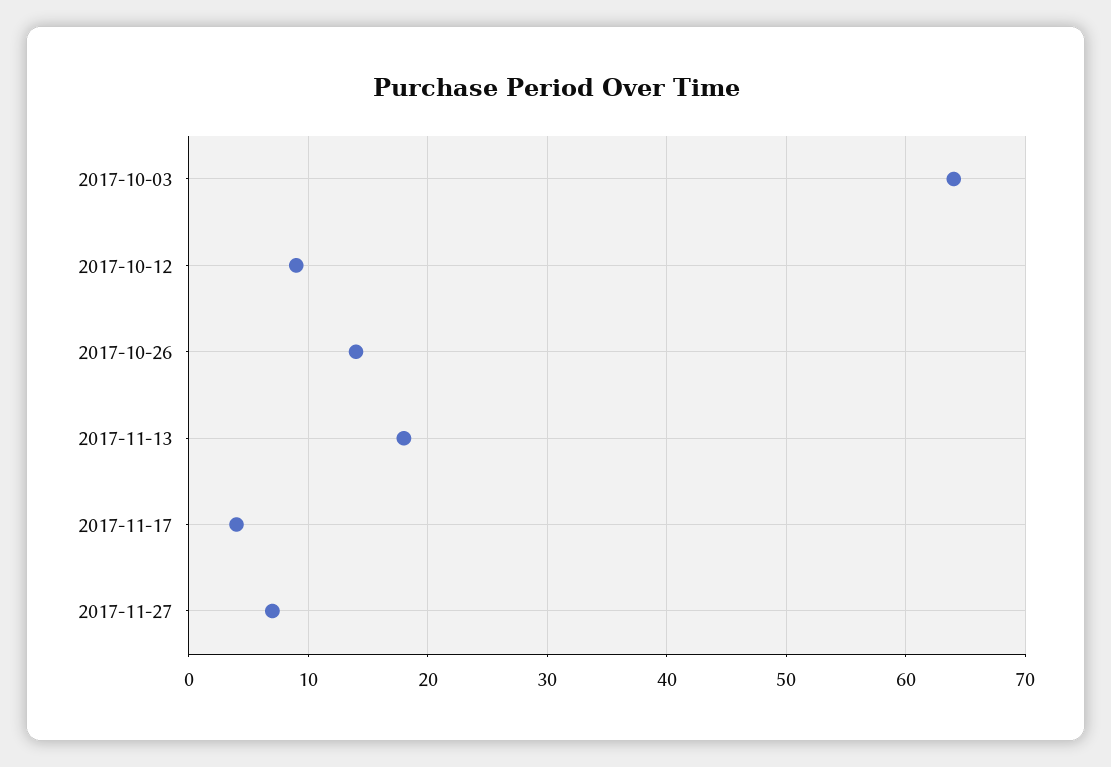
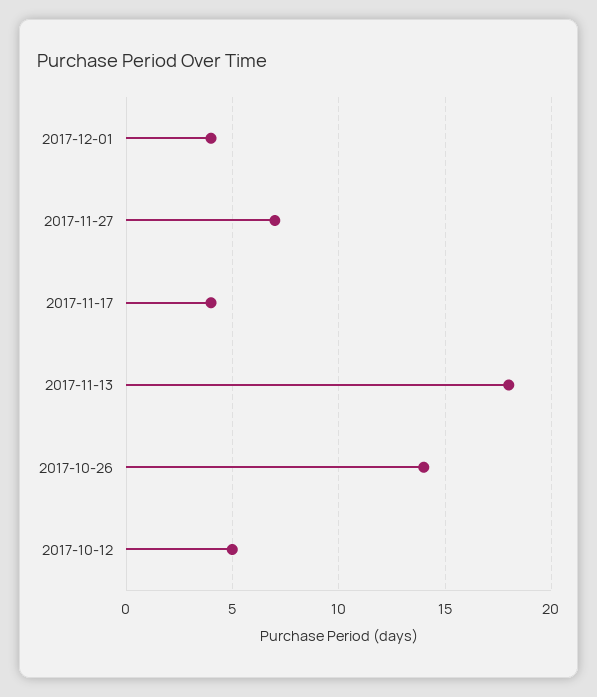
2017-10-03: 64 -> none
2017-10-12: 9 -> 5
2017-12-01: none -> 4

